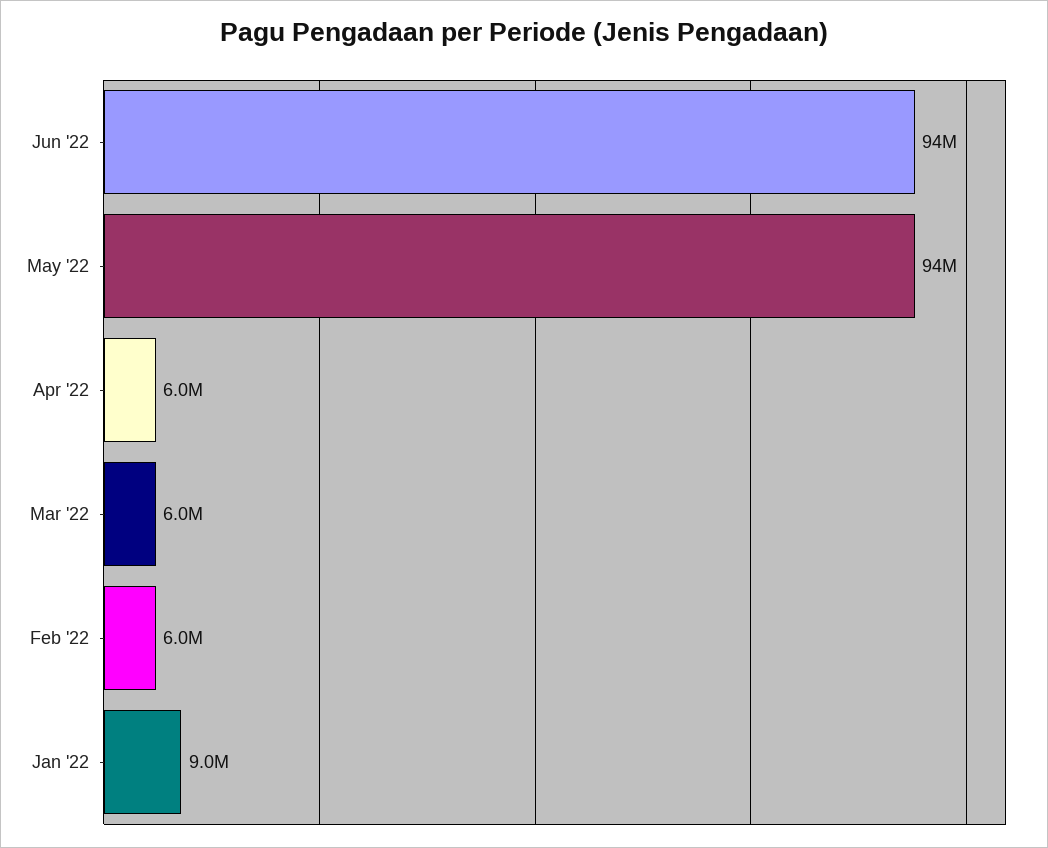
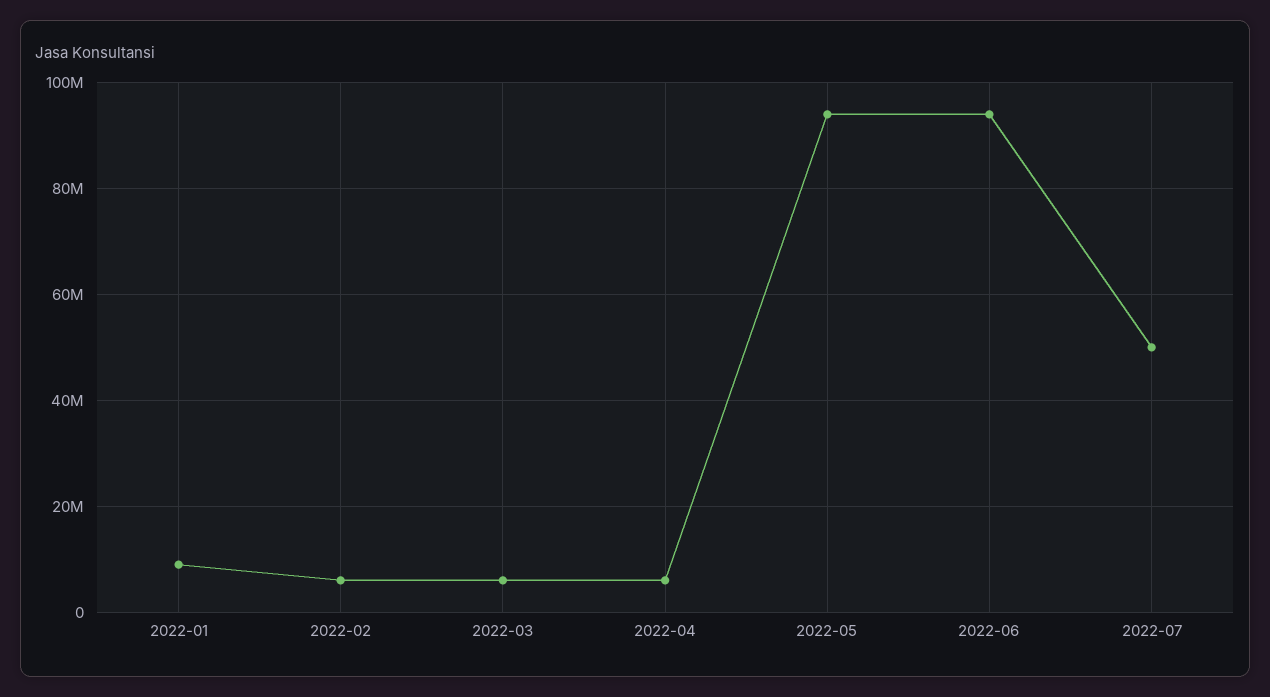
2022-07: none -> 50000000

